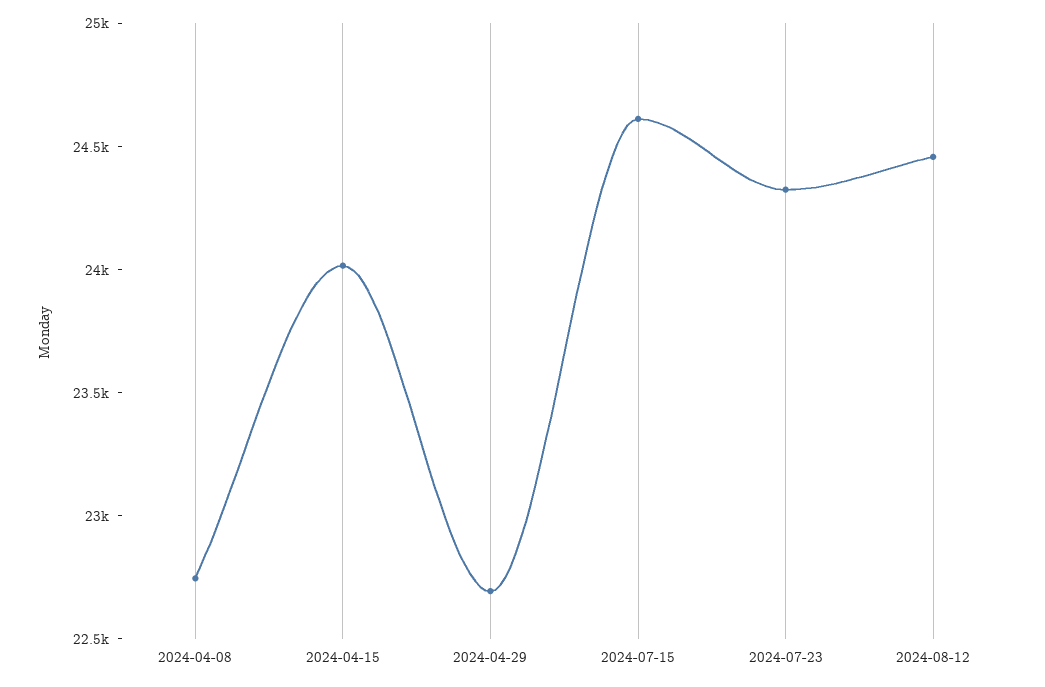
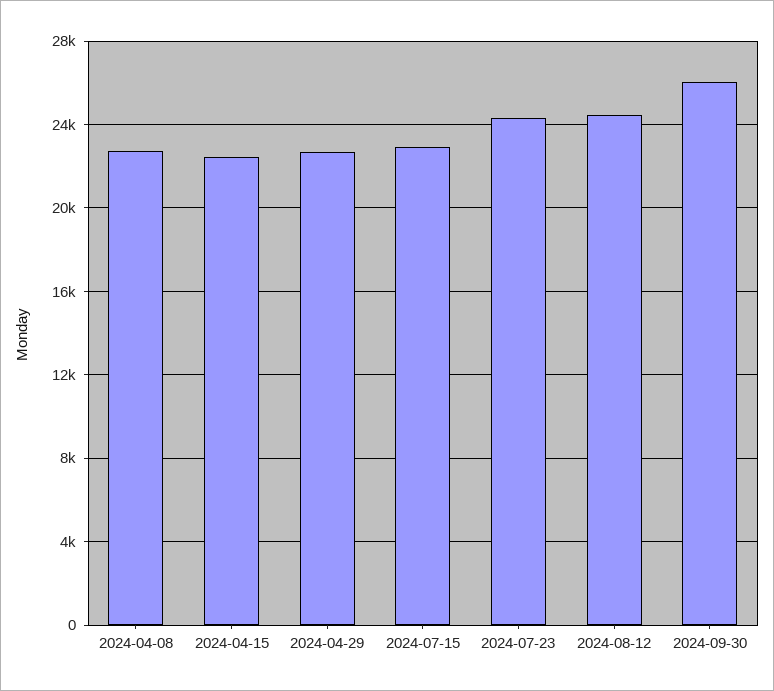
2024-04-15: 24000 -> 22500
2024-07-15: 24600 -> 23000
2024-09-30: none -> 26000

